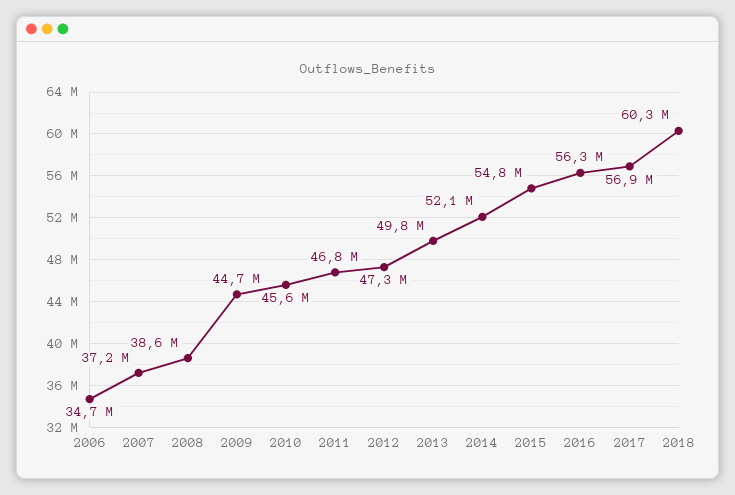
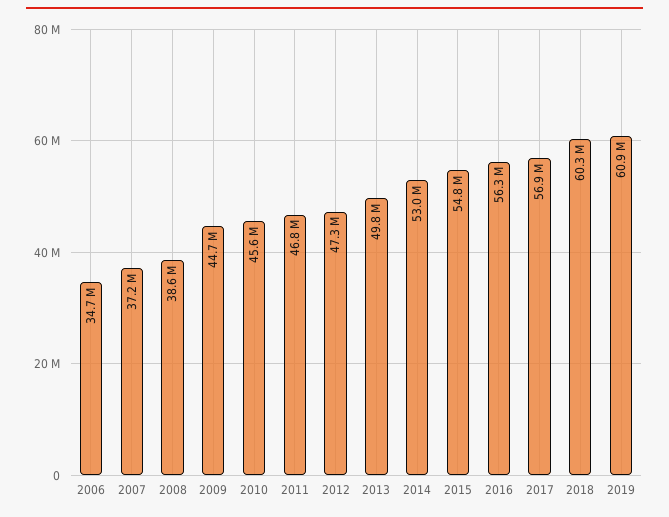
2014: 52100000 -> 53000000
2019: none -> 60900000

